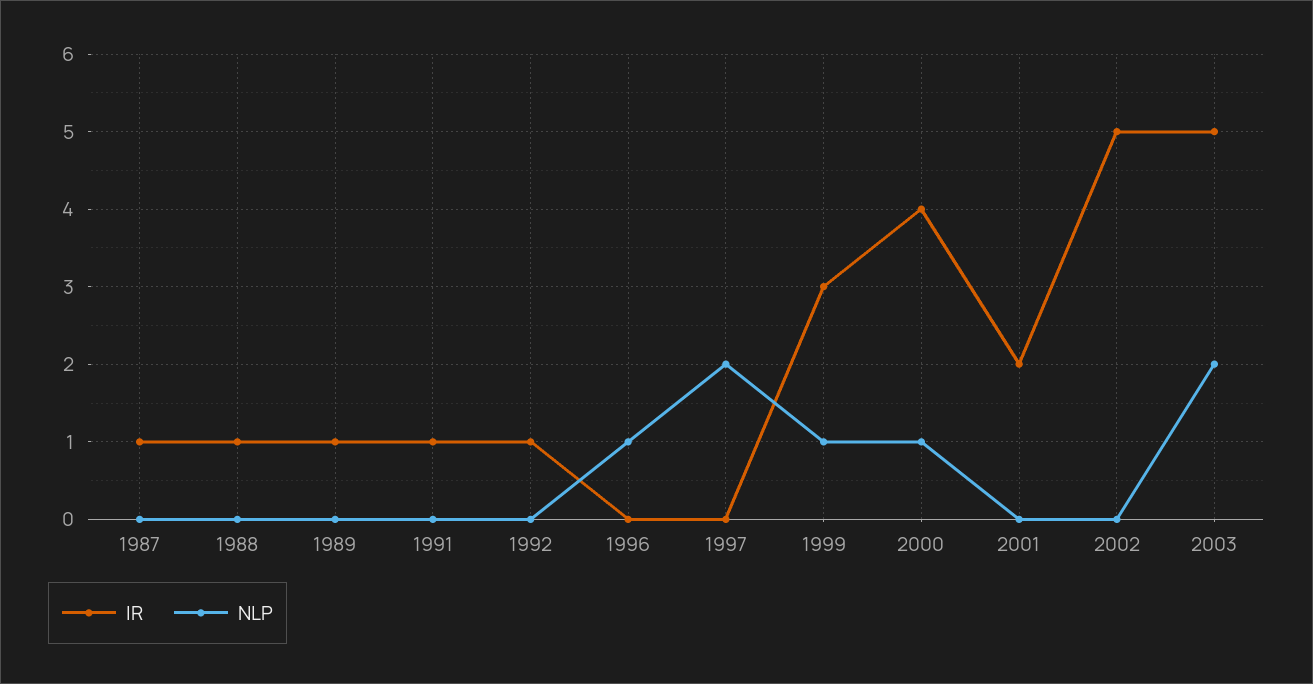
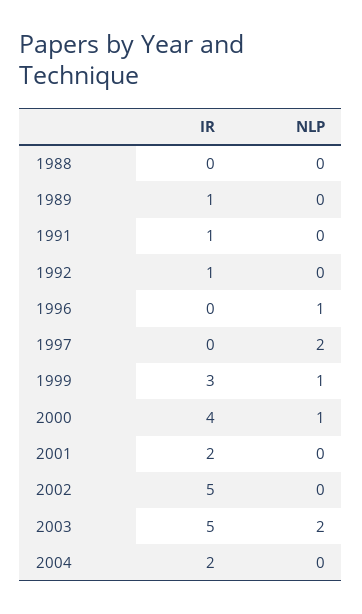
IR, 1987: 1 -> none
NLP, 1987: 0 -> none
IR, 1988: 1 -> 0
IR, 2004: none -> 2
NLP, 2004: none -> 0

